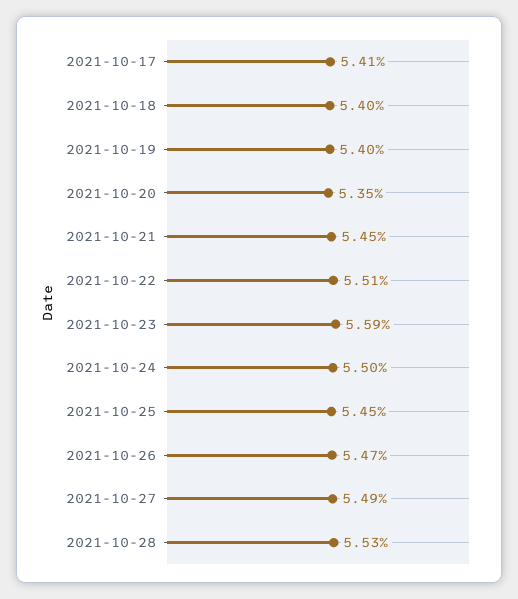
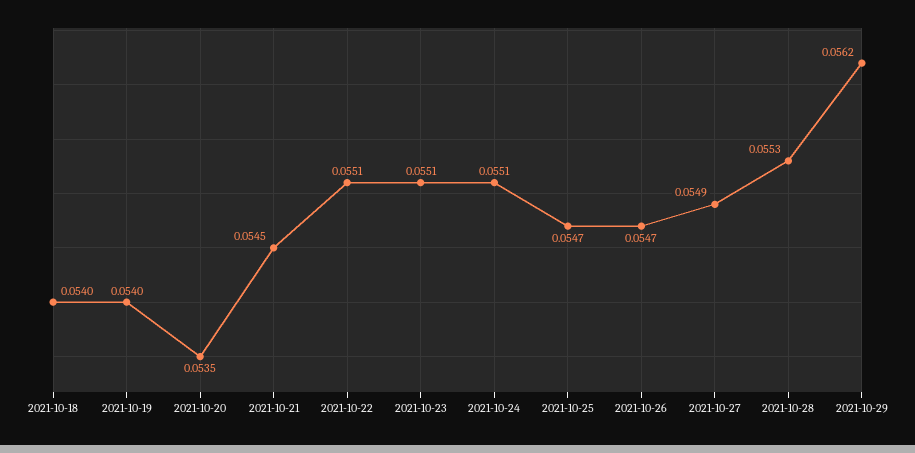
2021-10-17: 0.0541 -> none
2021-10-23: 0.0559 -> 0.0551
2021-10-24: 0.055 -> 0.0551
2021-10-25: 0.0545 -> 0.0547
2021-10-29: none -> 0.0562

